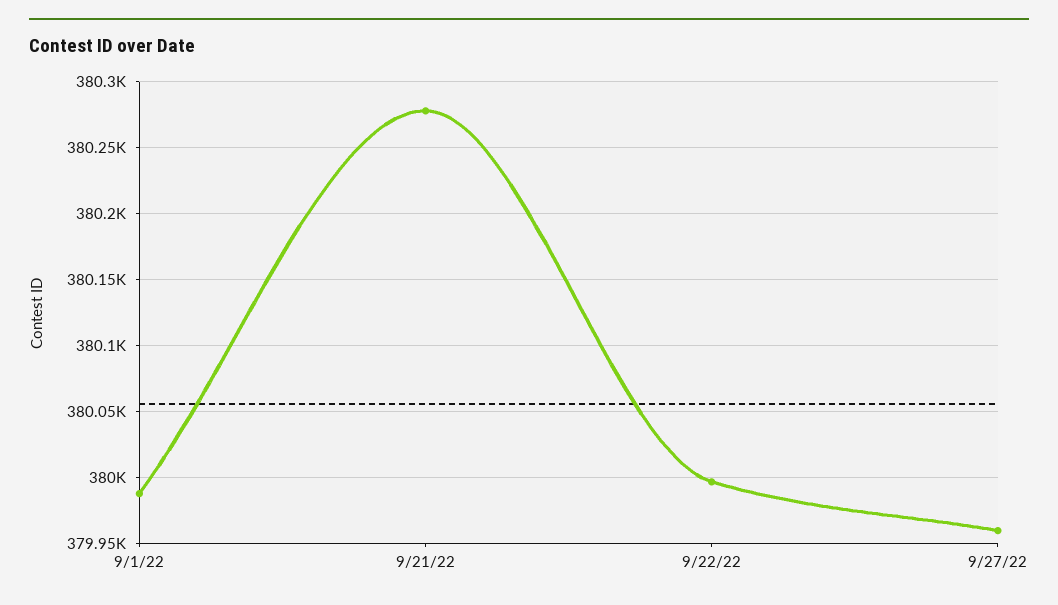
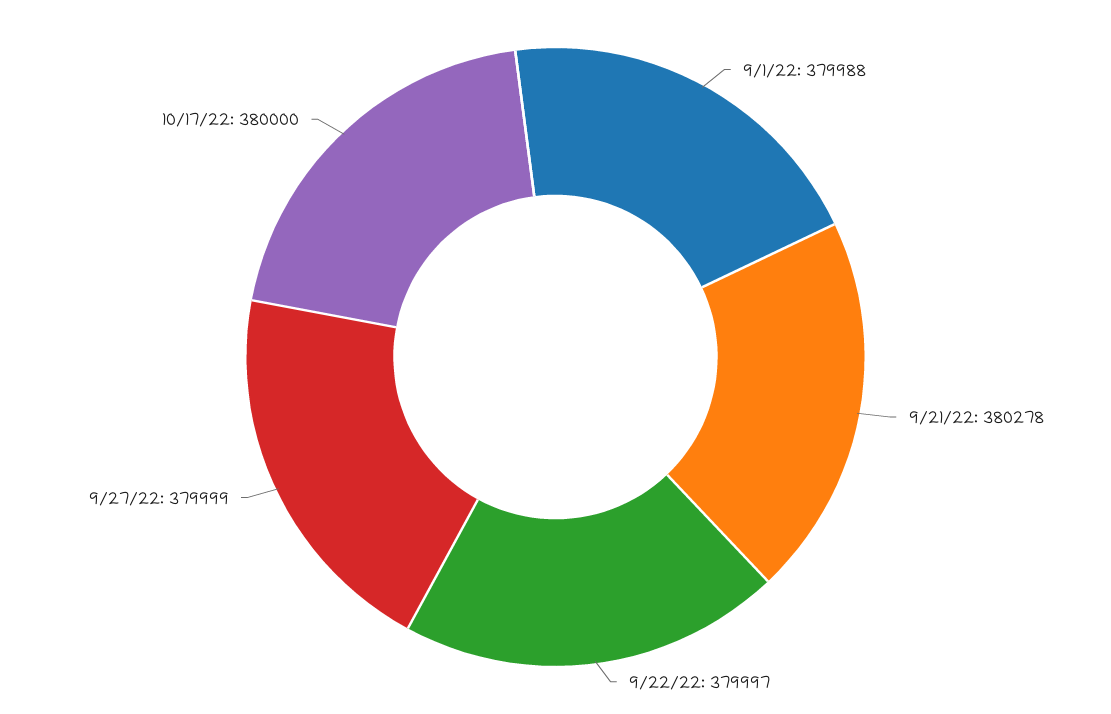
9/27/22: 379960 -> 379999
10/17/22: none -> 380000

